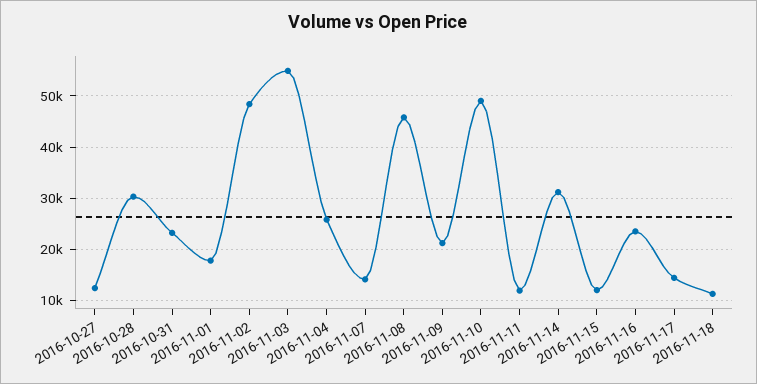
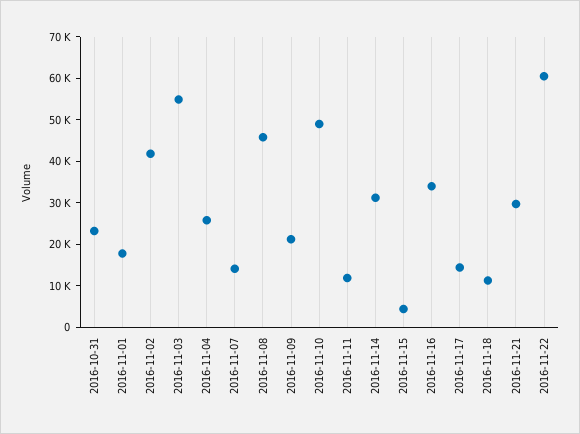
2016-10-27: 12000 -> none
2016-10-28: 30000 -> none
2016-11-02: 48000 -> 42000
2016-11-15: 12000 -> 4000
2016-11-16: 24000 -> 34000
2016-11-21: none -> 30000
2016-11-22: none -> 60000

